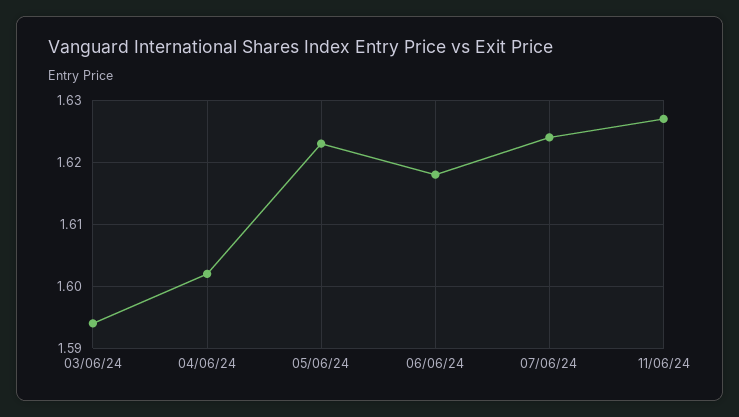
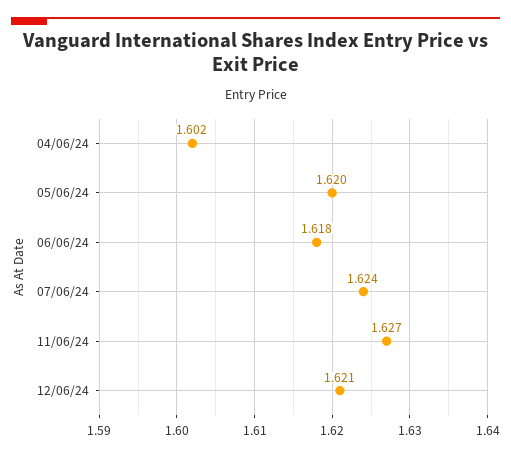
03/06/24: 1.594 -> none
05/06/24: 1.623 -> 1.62
12/06/24: none -> 1.621

